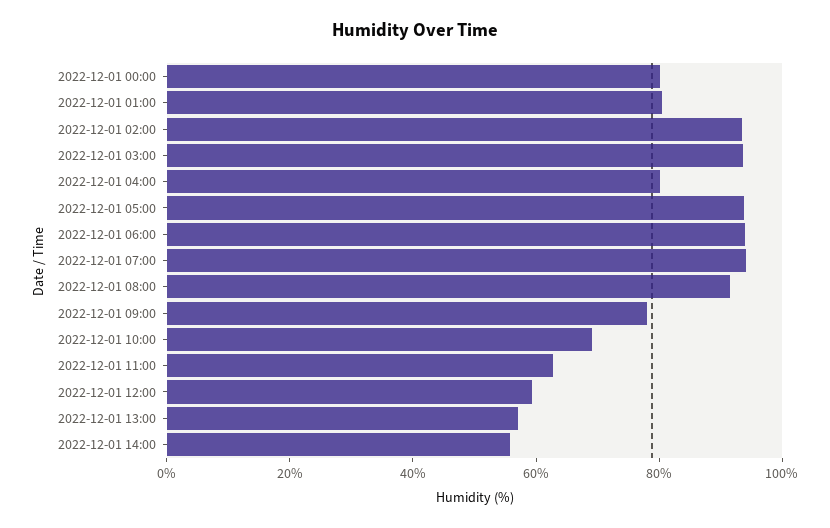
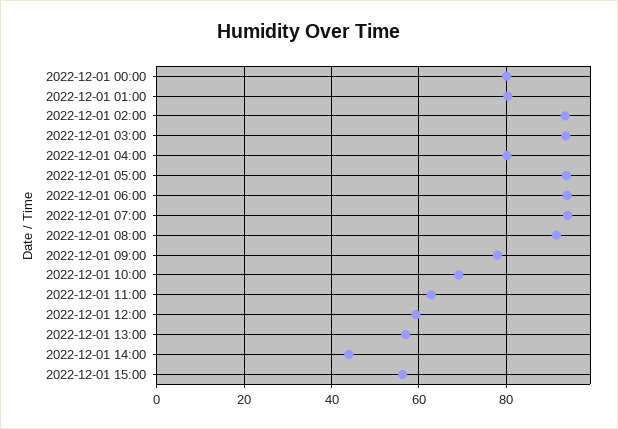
2022-12-01 14:00: 55 -> 44
2022-12-01 15:00: none -> 56

